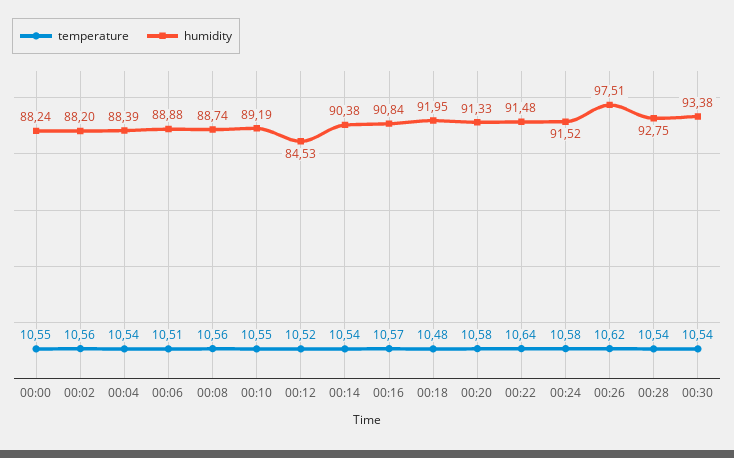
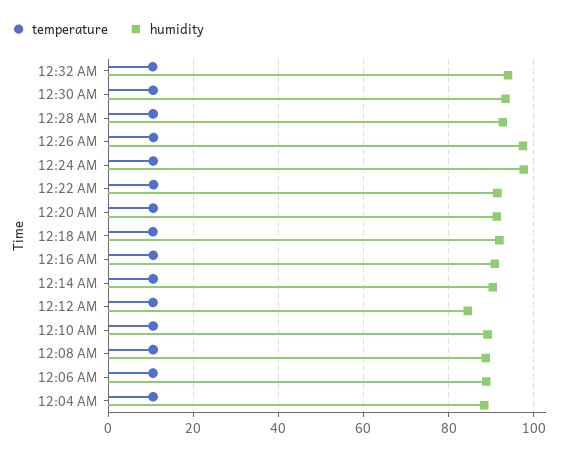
temperature, 00:00: 10.55 -> none
humidity, 00:00: 88.24 -> none
temperature, 00:02: 10.56 -> none
humidity, 00:02: 88.2 -> none
humidity, 00:24: 91.52 -> 98
temperature, 12:32 AM: none -> 10
humidity, 12:32 AM: none -> 94

